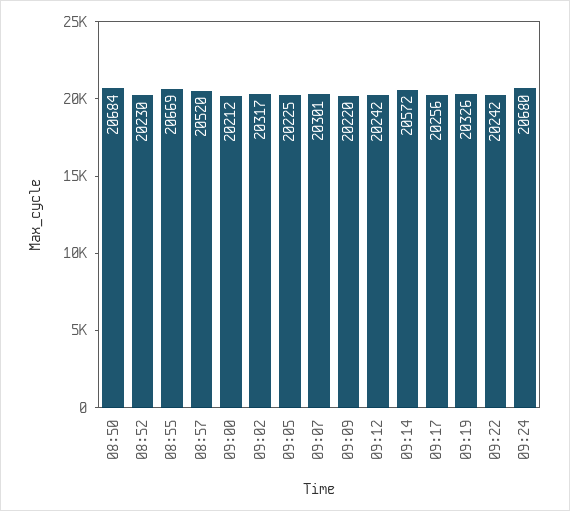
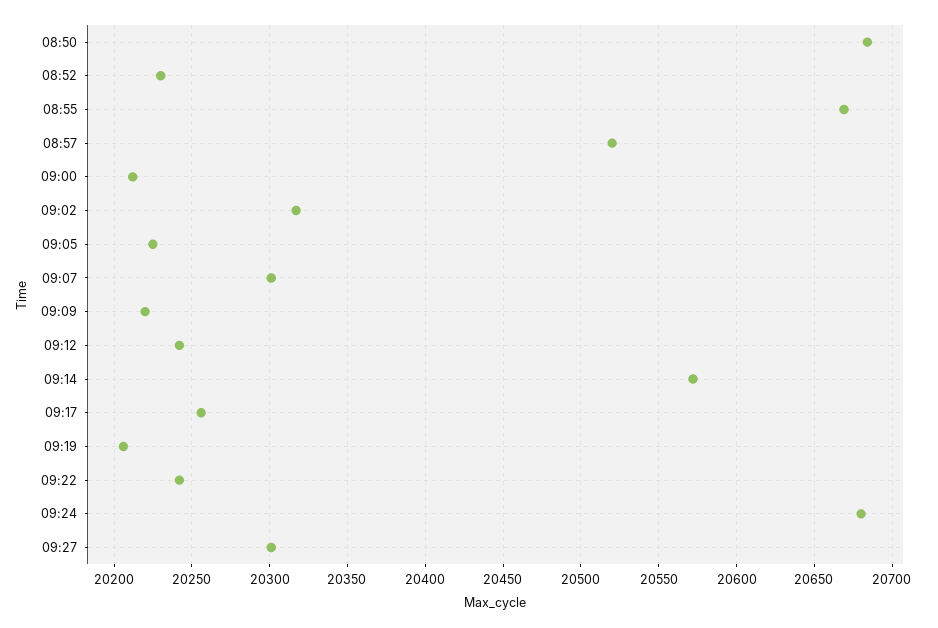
09:19: 20326 -> 20205
09:27: none -> 20300

